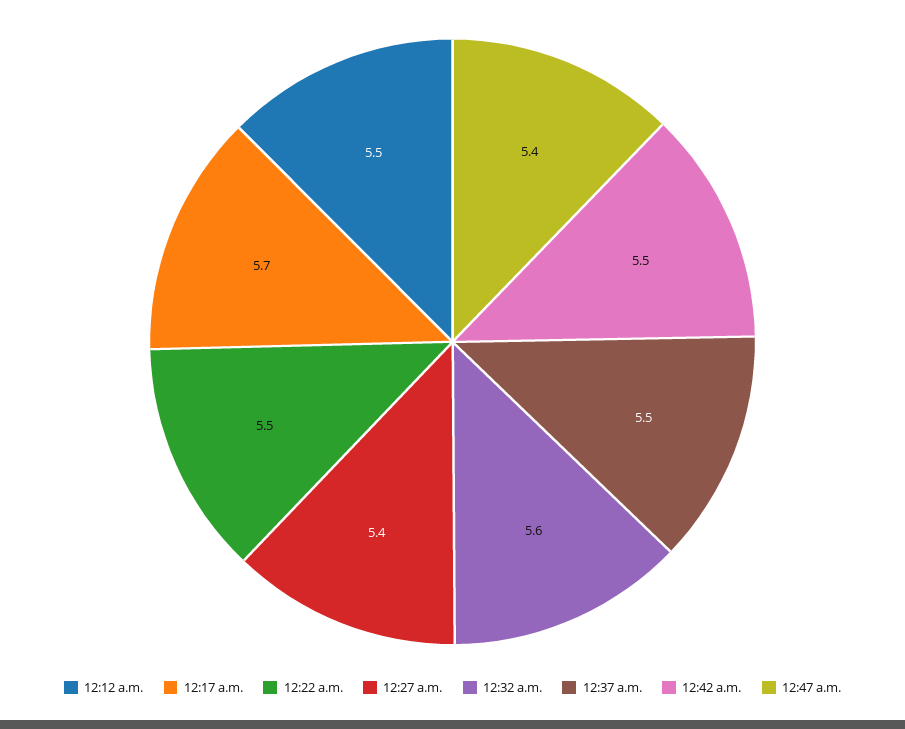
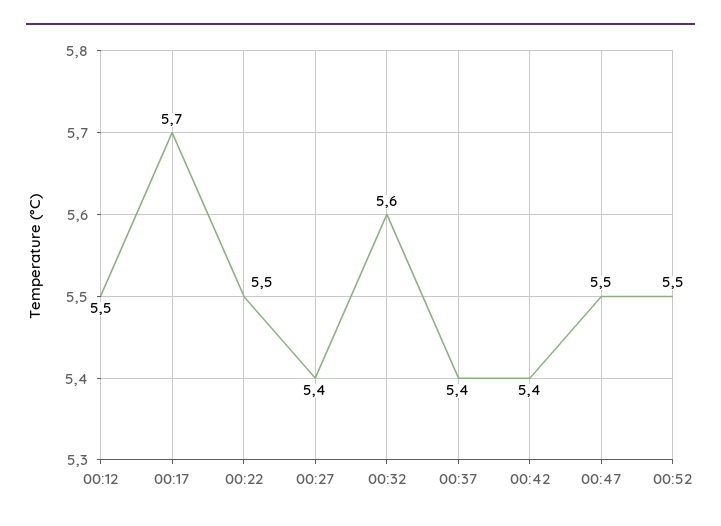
12:37 a.m.: 5.5 -> 5.4
12:42 a.m.: 5.5 -> 5.4
12:47 a.m.: 5.4 -> 5.5
00:52: none -> 5.5

